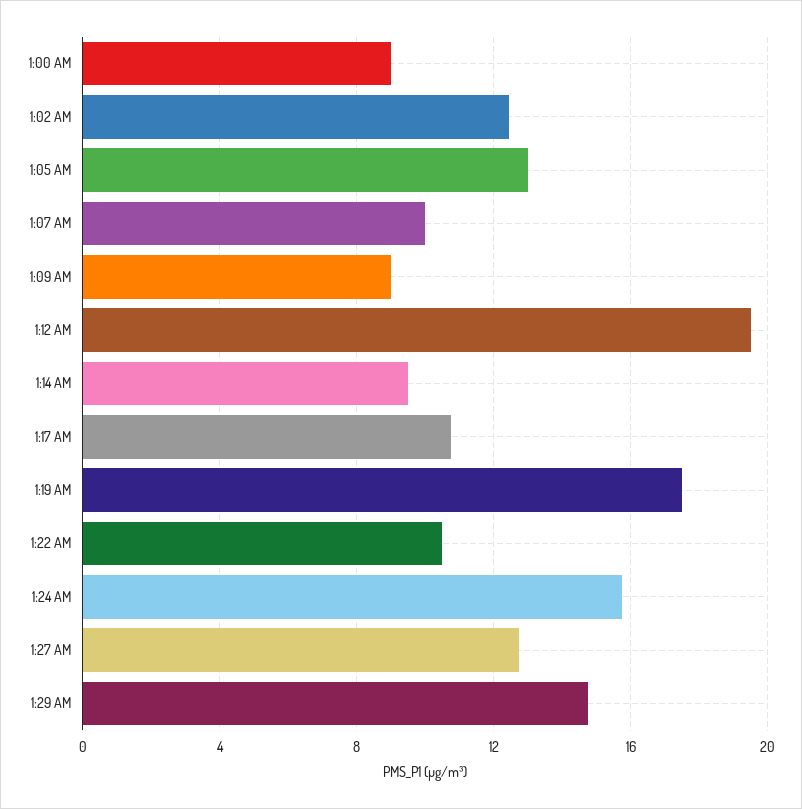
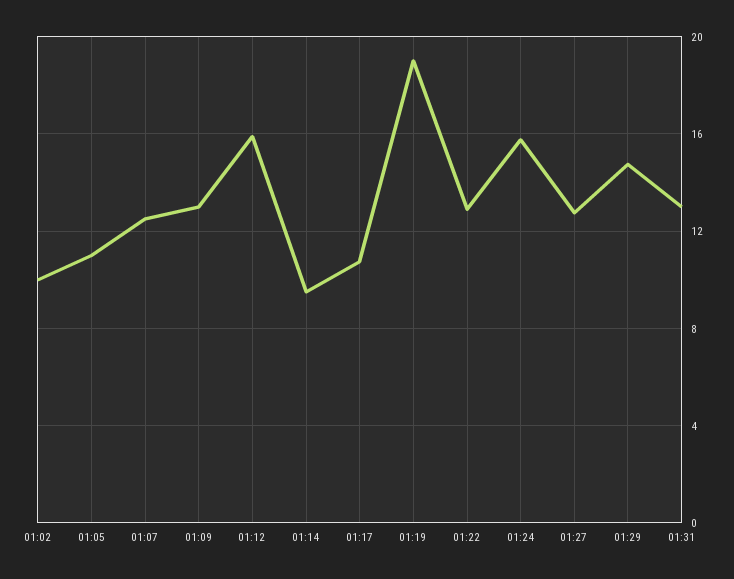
1:00 AM: 9 -> none
1:02 AM: 12.5 -> 10
1:05 AM: 13 -> 11
1:07 AM: 10 -> 12.5
1:09 AM: 9 -> 13
1:12 AM: 19.5 -> 16
1:19 AM: 17.5 -> 19
1:22 AM: 10.5 -> 13
01:31: none -> 13

